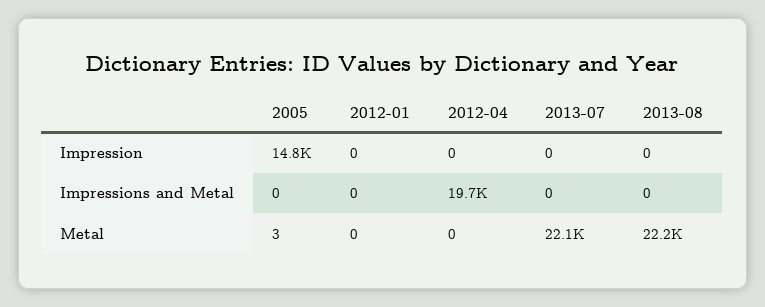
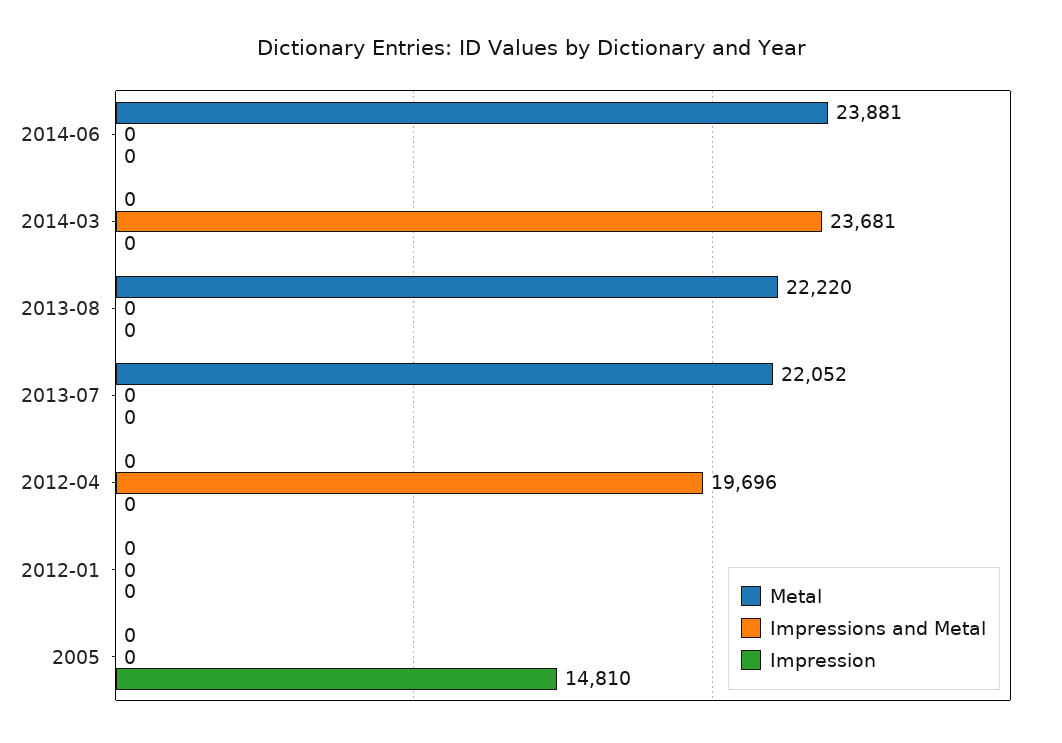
Metal, 2005: 3 -> 0
Metal, 2014-06: none -> 23881
Impressions and Metal, 2014-06: none -> 0
Impression, 2014-06: none -> 0
Metal, 2014-03: none -> 0
Impressions and Metal, 2014-03: none -> 23681
Impression, 2014-03: none -> 0

